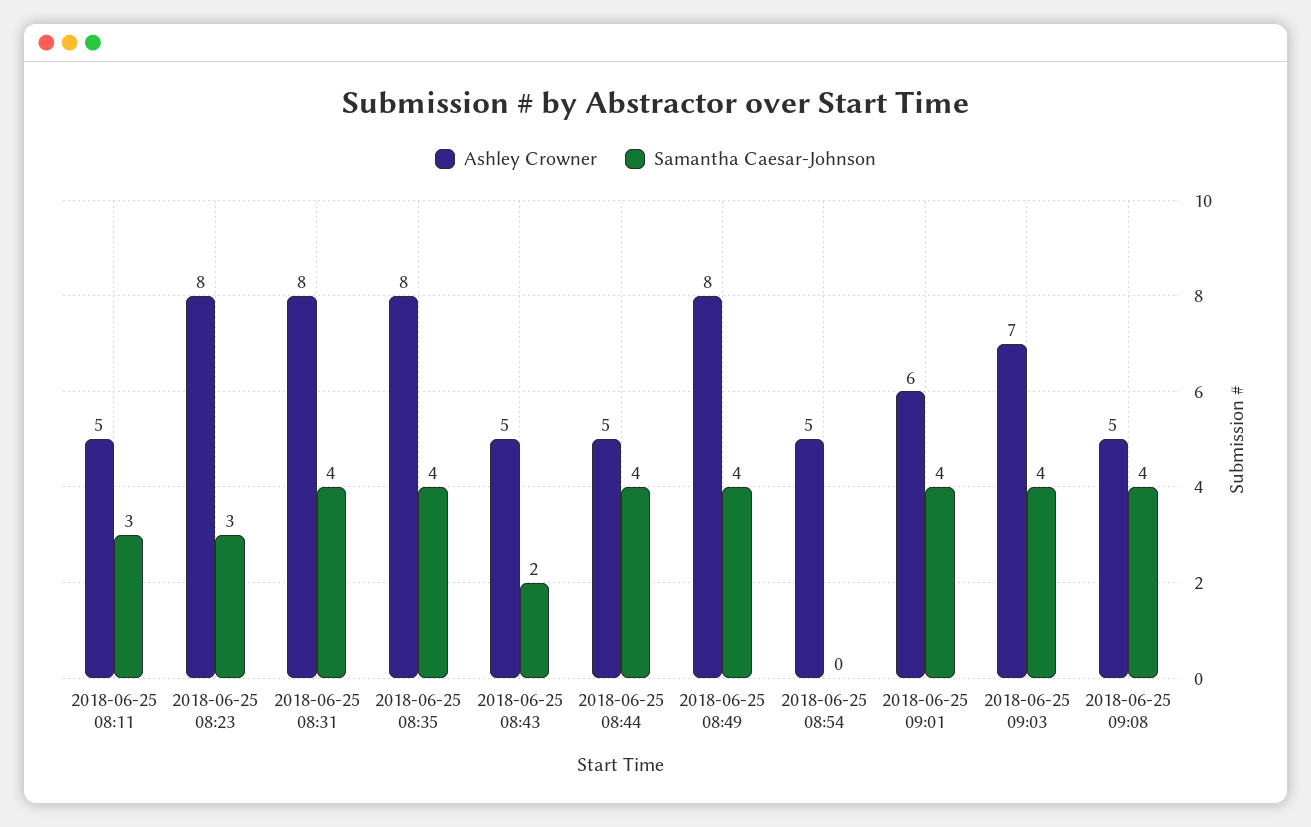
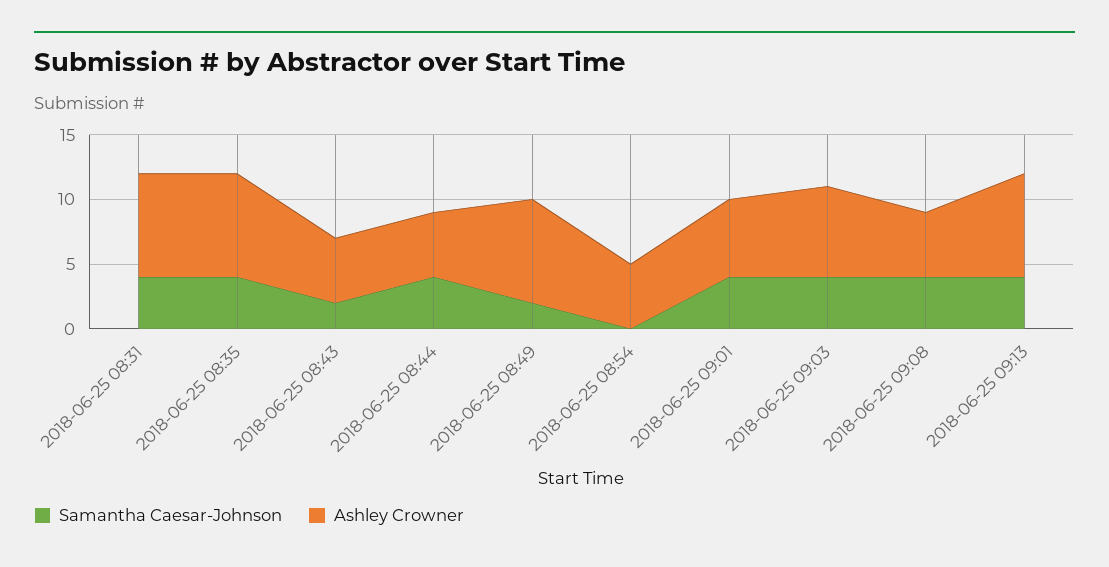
Ashley Crowner, 2018-06-25 08:11: 5 -> none
Samantha Caesar-Johnson, 2018-06-25 08:11: 3 -> none
Ashley Crowner, 2018-06-25 08:23: 8 -> none
Samantha Caesar-Johnson, 2018-06-25 08:23: 3 -> none
Samantha Caesar-Johnson, 2018-06-25 08:49: 4 -> 2
Samantha Caesar-Johnson, 2018-06-25 09:13: none -> 4
Ashley Crowner, 2018-06-25 09:13: none -> 8

